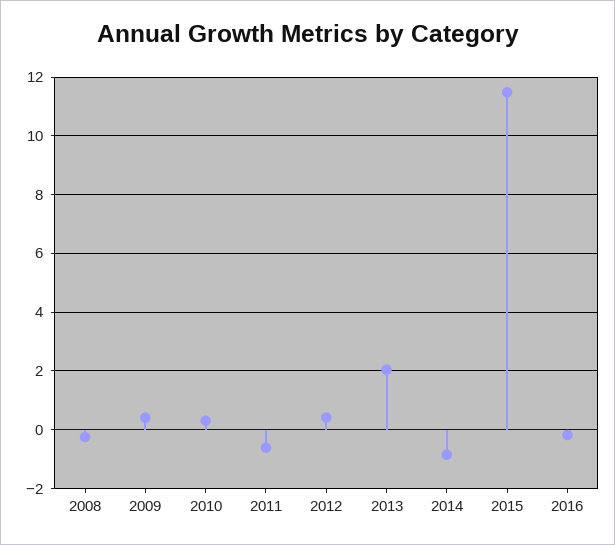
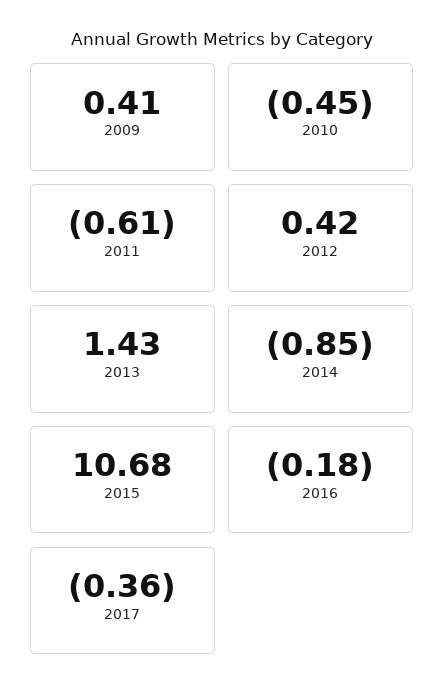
2008: -0.25 -> none
2010: 0.25 -> -0.45
2013: 2 -> 1.43
2015: 11.5 -> 10.68
2017: none -> -0.36

